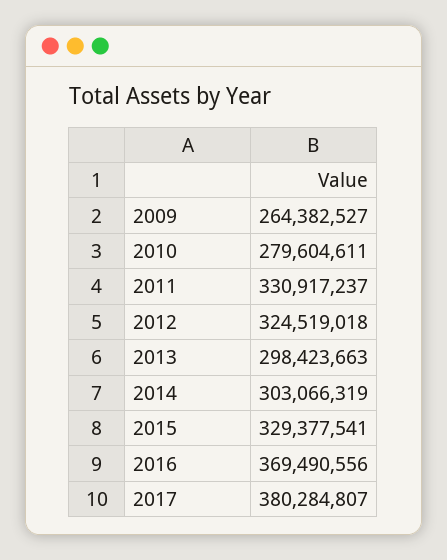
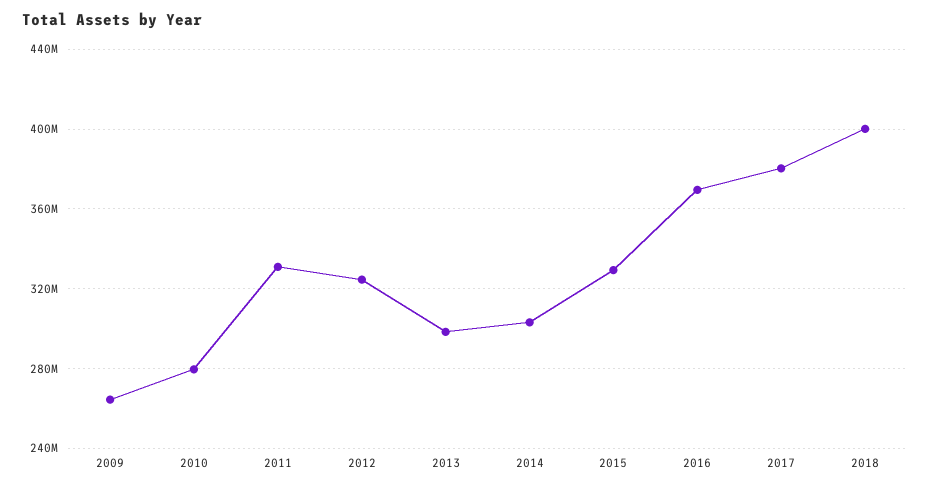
2018: none -> 400000000

